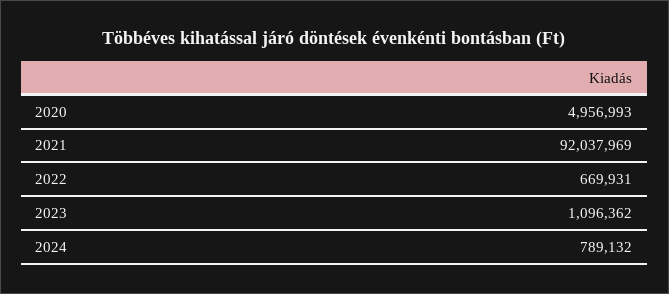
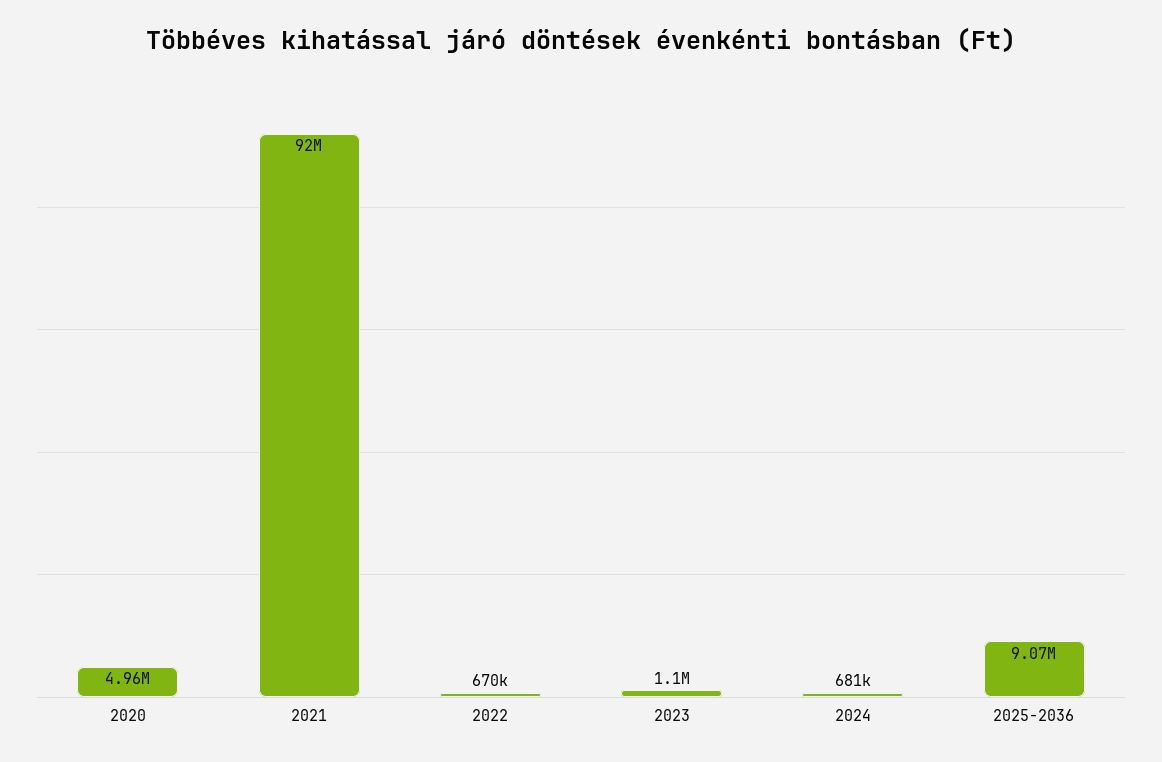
2024: 789132 -> 681000
2025-2036: none -> 9070000

